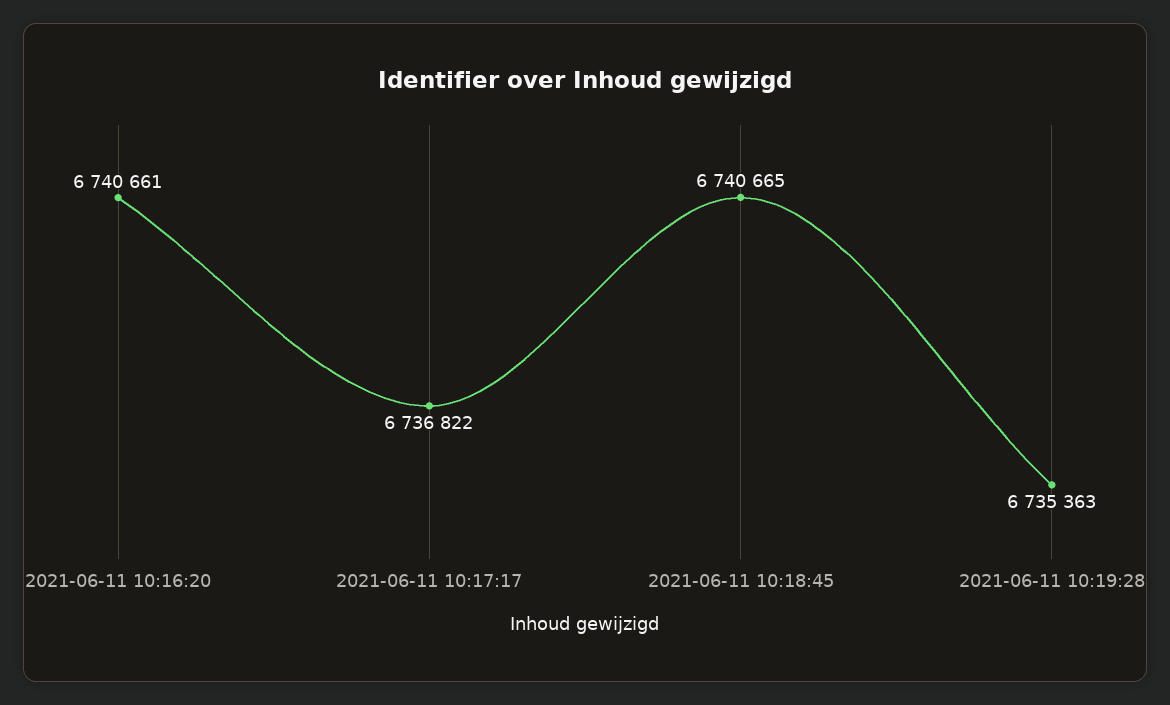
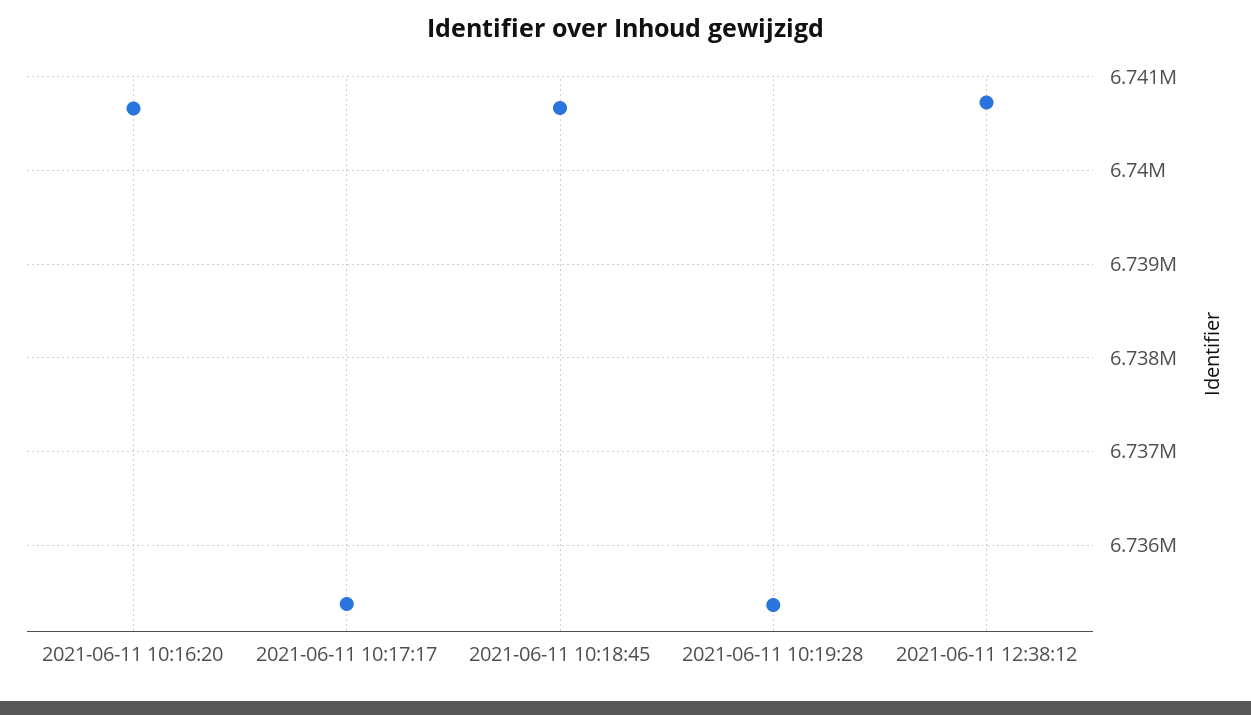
2021-06-11 10:17:17: 6736822 -> 6735400
2021-06-11 12:38:12: none -> 6740700

